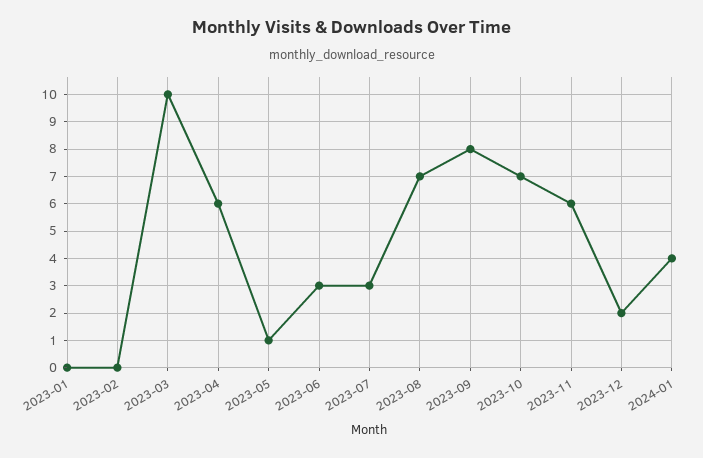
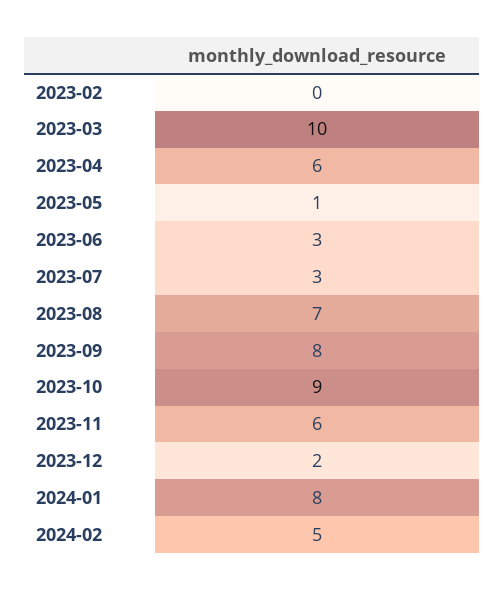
2023-01: 0 -> none
2023-10: 7 -> 9
2024-01: 4 -> 8
2024-02: none -> 5

